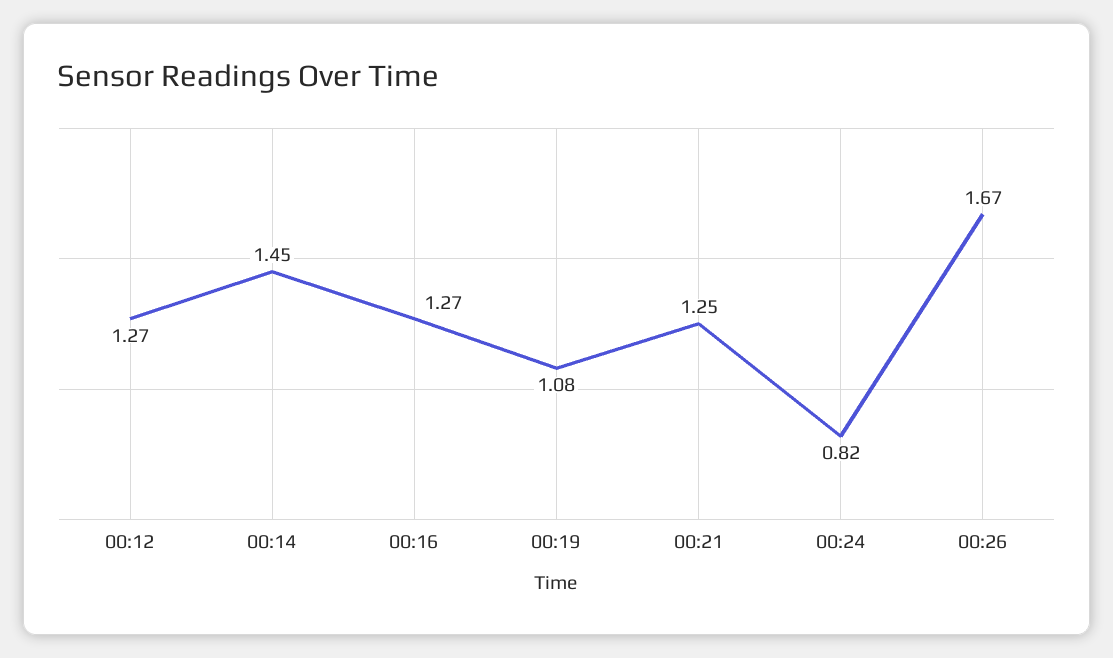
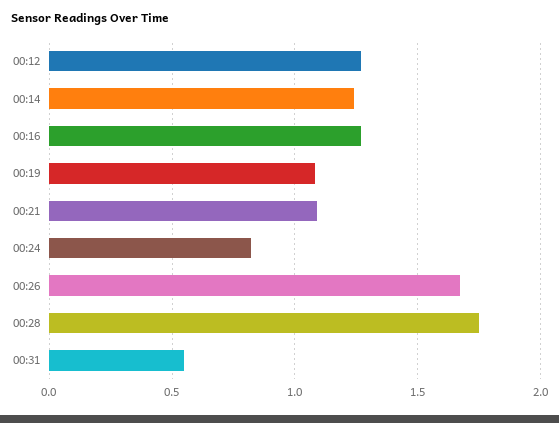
00:14: 1.45 -> 1.25
00:21: 1.25 -> 1.1
00:28: none -> 1.75
00:31: none -> 0.55

